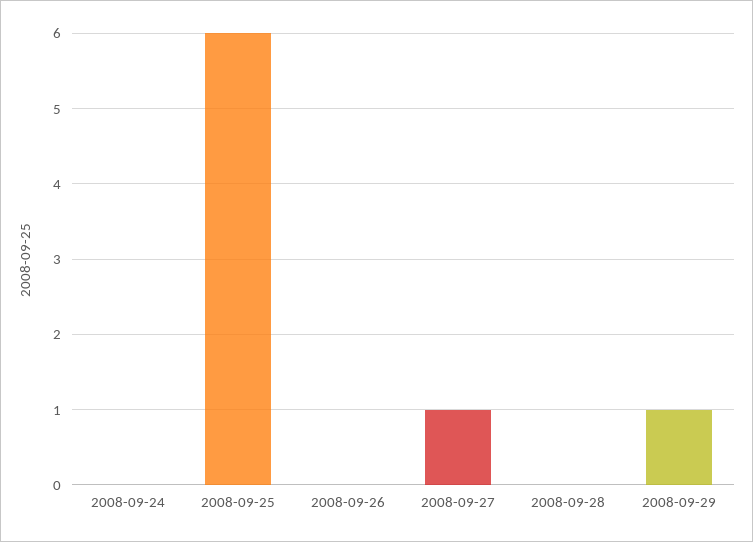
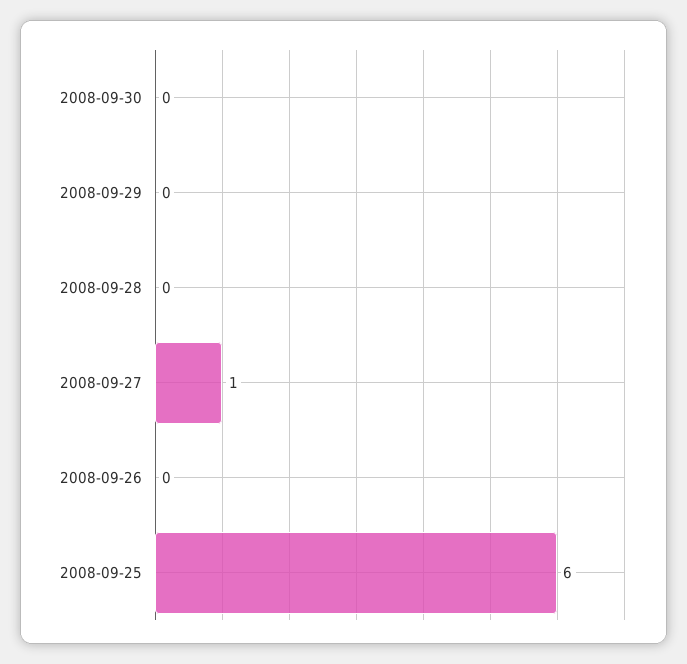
2008-09-24: 0 -> none
2008-09-29: 1 -> 0
2008-09-30: none -> 0

